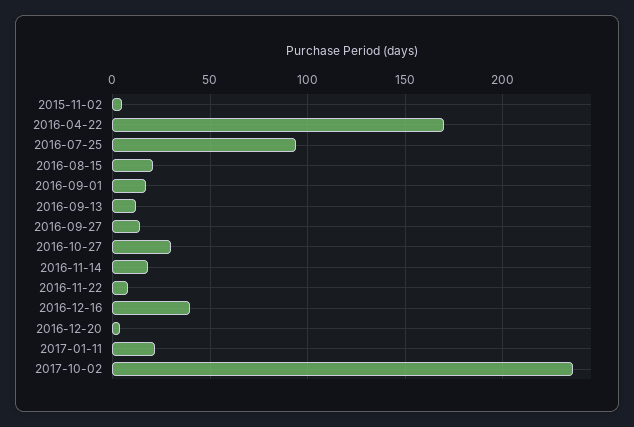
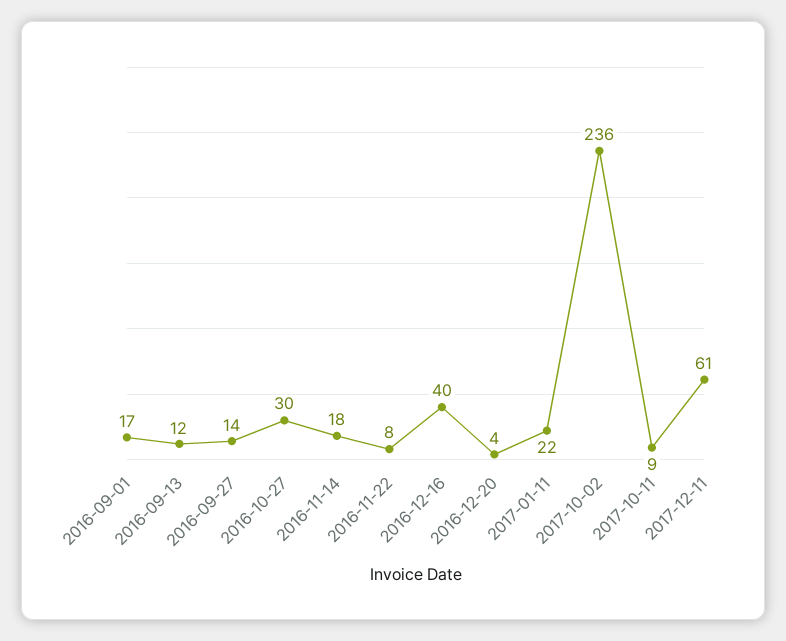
2015-11-02: 5 -> none
2016-04-22: 170 -> none
2016-07-25: 95 -> none
2016-08-15: 20 -> none
2017-10-11: none -> 9
2017-12-11: none -> 61

